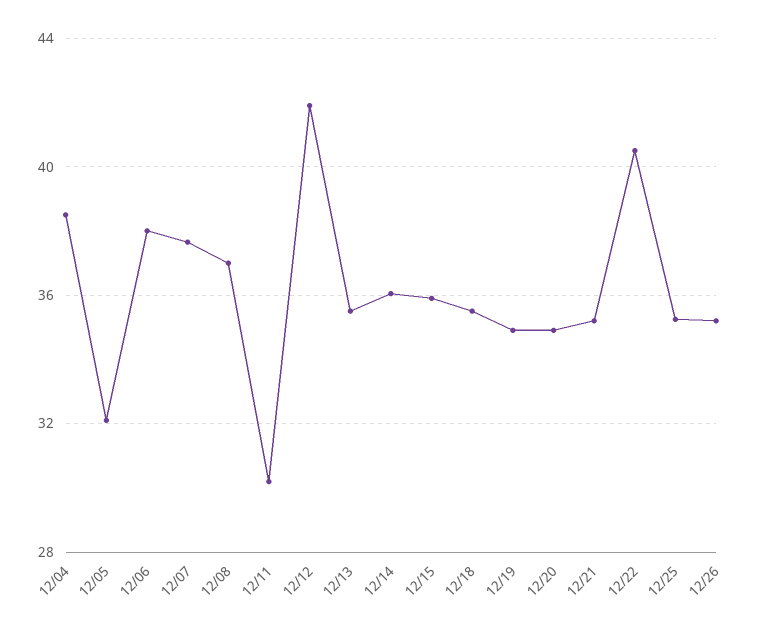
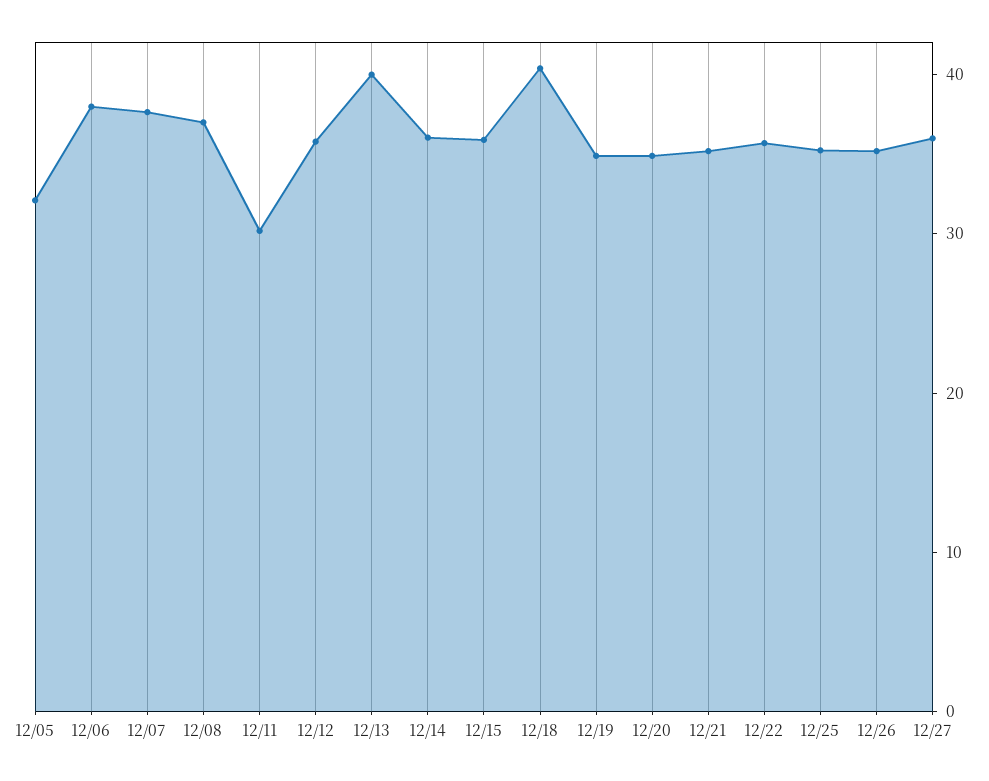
12/04: 38.5 -> none
12/12: 42 -> 36
12/13: 35.5 -> 40
12/18: 35.5 -> 40
12/22: 40.5 -> 36
12/27: none -> 36

